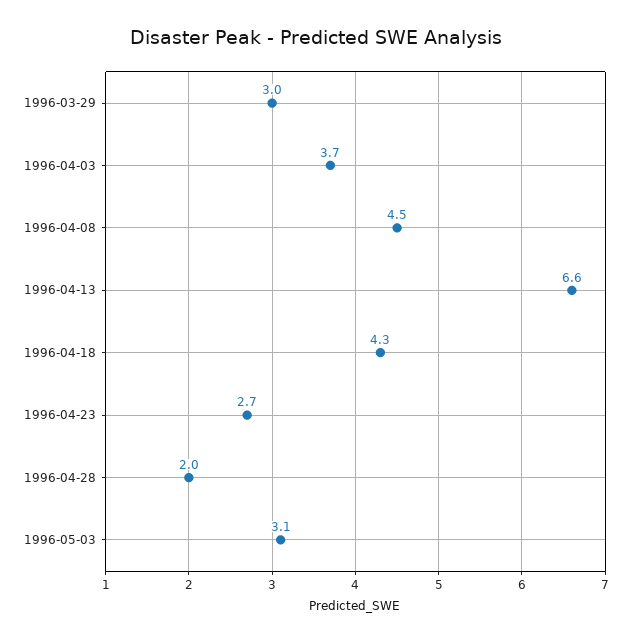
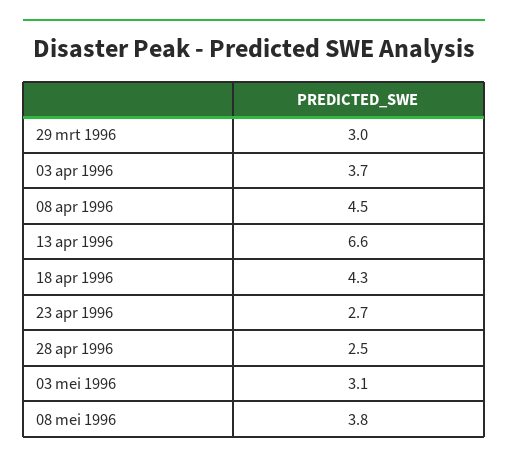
1996-04-28: 2 -> 2.5
08 mei 1996: none -> 3.8

